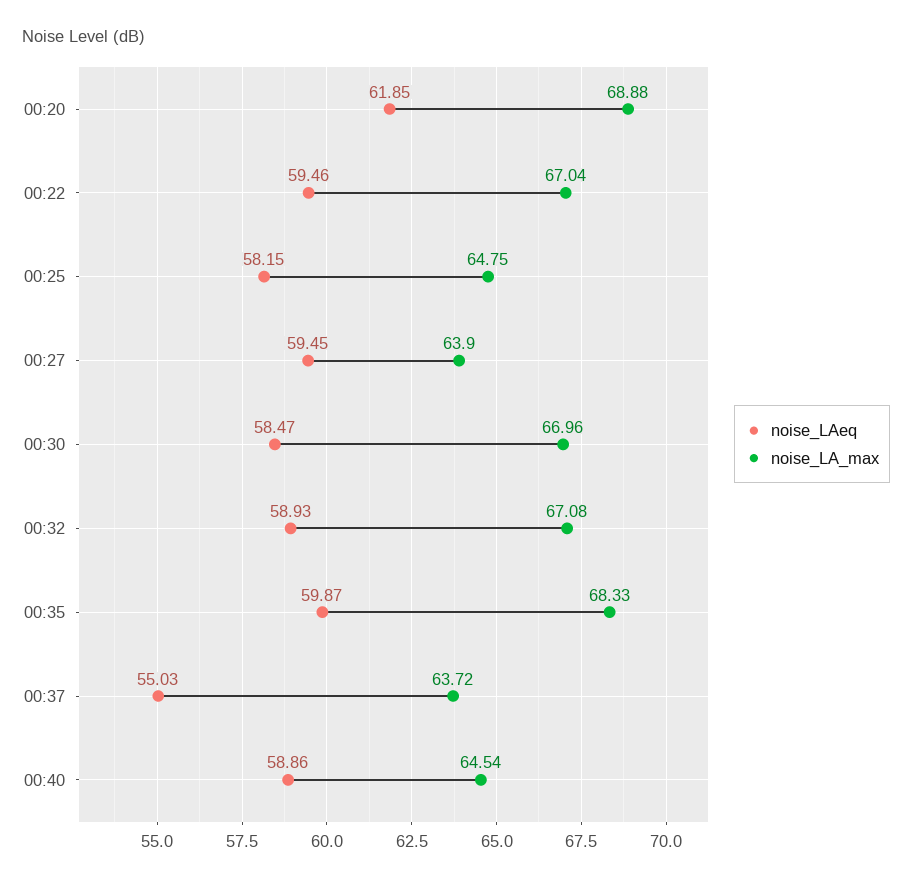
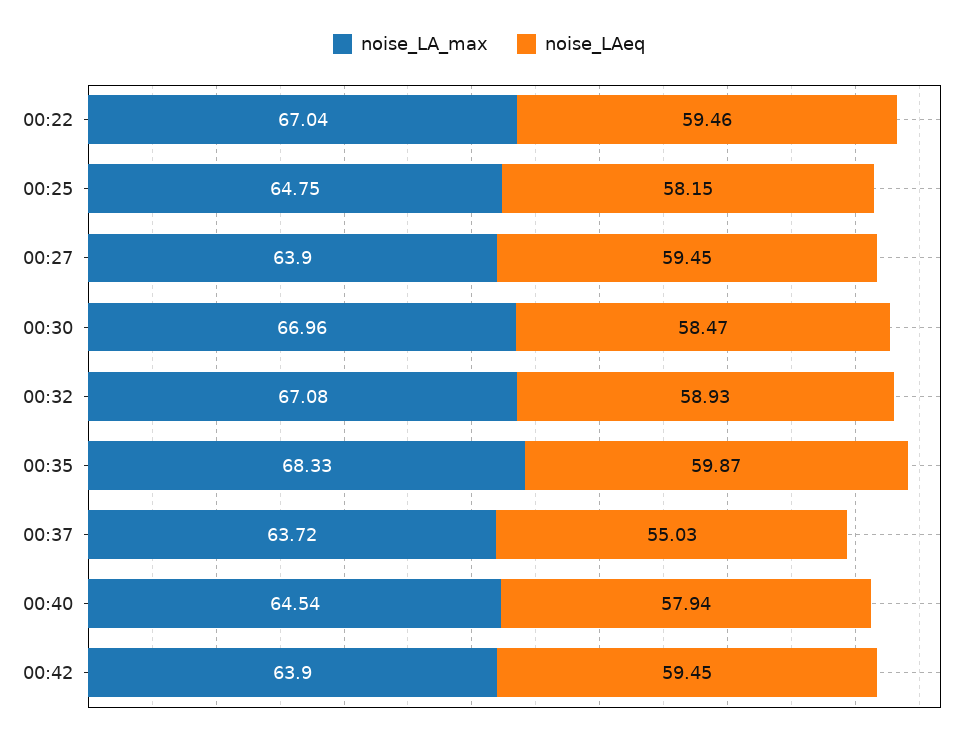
noise_LAeq, 00:20: 61.85 -> none
noise_LA_max, 00:20: 68.88 -> none
noise_LAeq, 00:40: 58.86 -> 57.94
noise_LA_max, 00:42: none -> 63.9
noise_LAeq, 00:42: none -> 59.45

